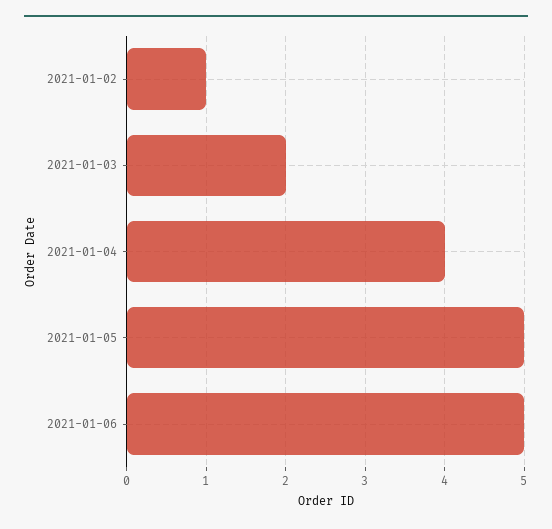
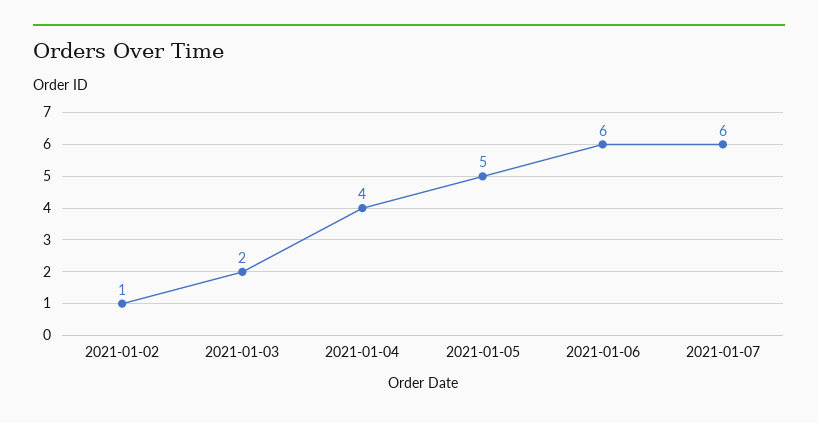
2021-01-06: 5 -> 6
2021-01-07: none -> 6

